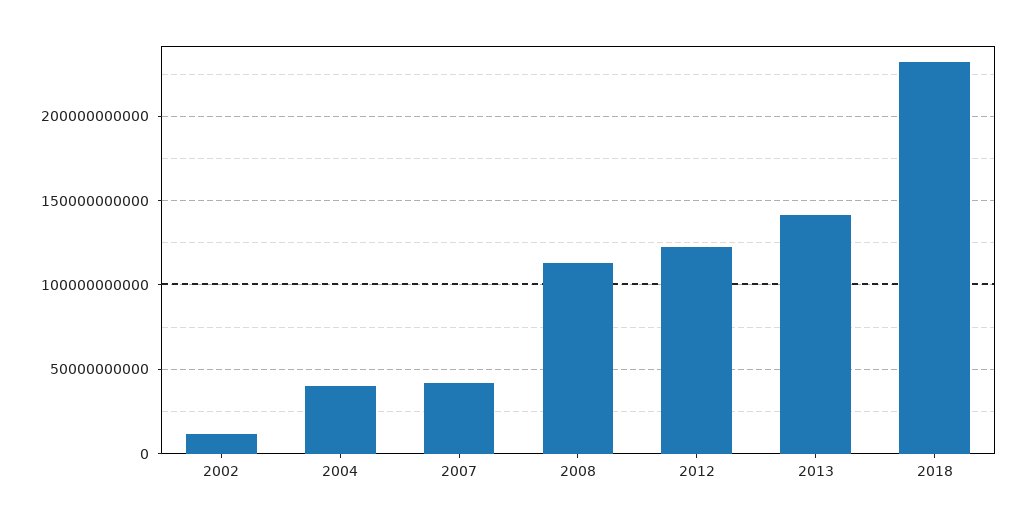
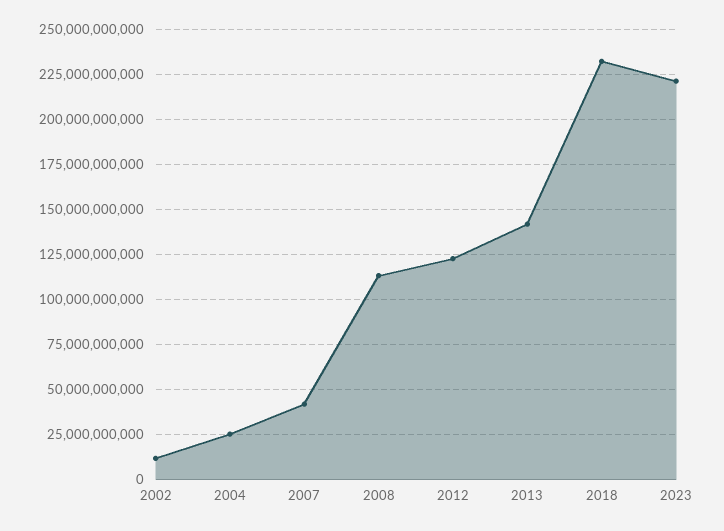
2004: 40000000000 -> 25000000000
2023: none -> 220000000000

